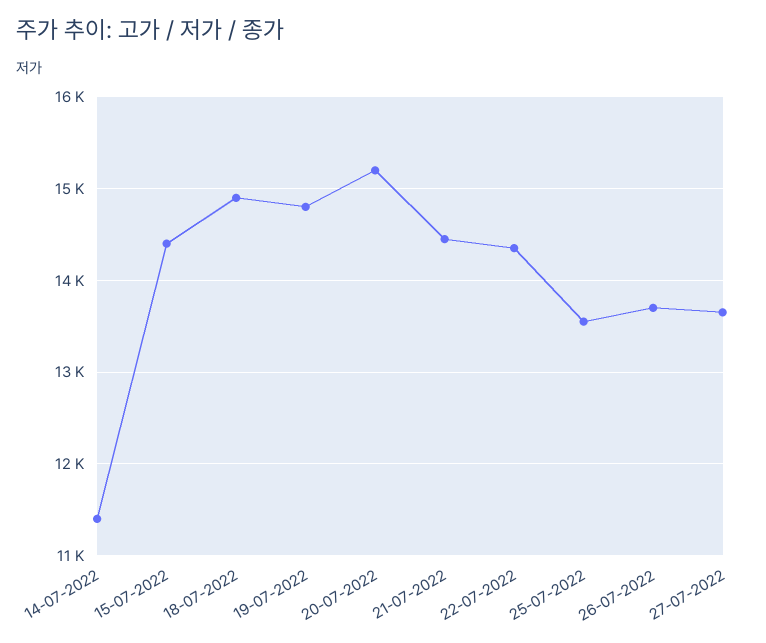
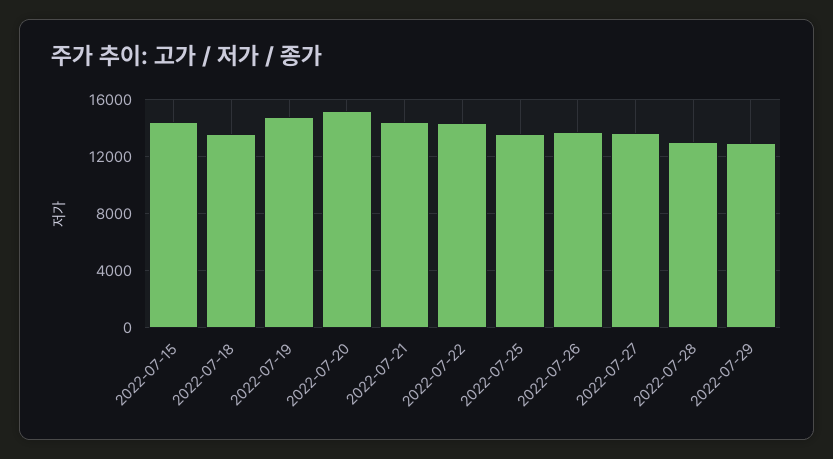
14-07-2022: 11400 -> none
18-07-2022: 14900 -> 13500
2022-07-28: none -> 13000
2022-07-29: none -> 13000

